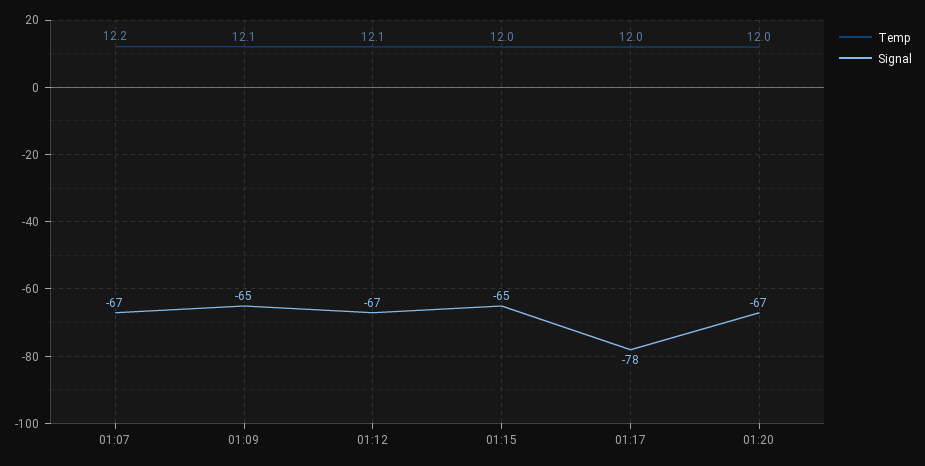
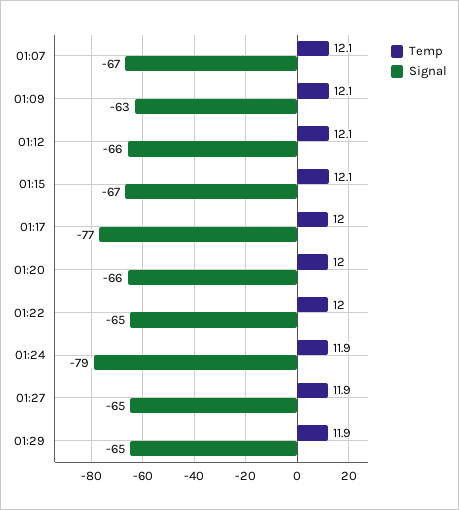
Temp, 01:07: 12.2 -> 12.1
Signal, 01:09: -65 -> -63
Signal, 01:12: -67 -> -66
Temp, 01:15: 12 -> 12.1
Signal, 01:15: -65 -> -67
Signal, 01:17: -78 -> -77
Signal, 01:20: -67 -> -66
Temp, 01:22: none -> 12
Signal, 01:22: none -> -65
Temp, 01:24: none -> 11.9
Signal, 01:24: none -> -79
Temp, 01:27: none -> 11.9
Signal, 01:27: none -> -65
Temp, 01:29: none -> 11.9
Signal, 01:29: none -> -65

